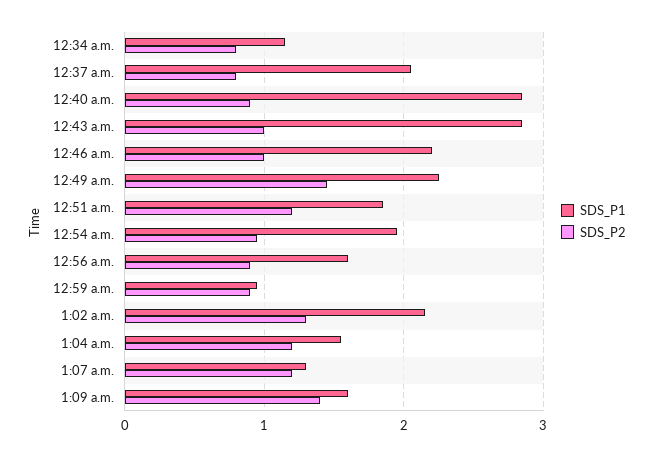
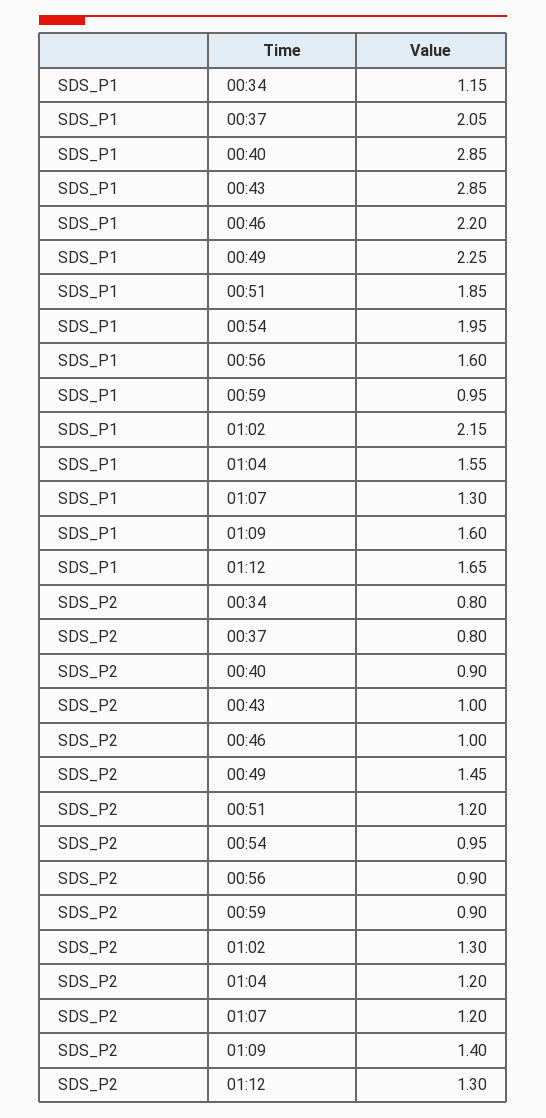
SDS_P1, 01:12: none -> 1.65
SDS_P2, 01:12: none -> 1.3

